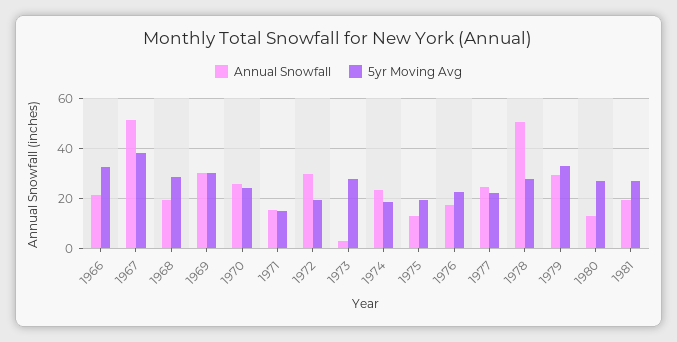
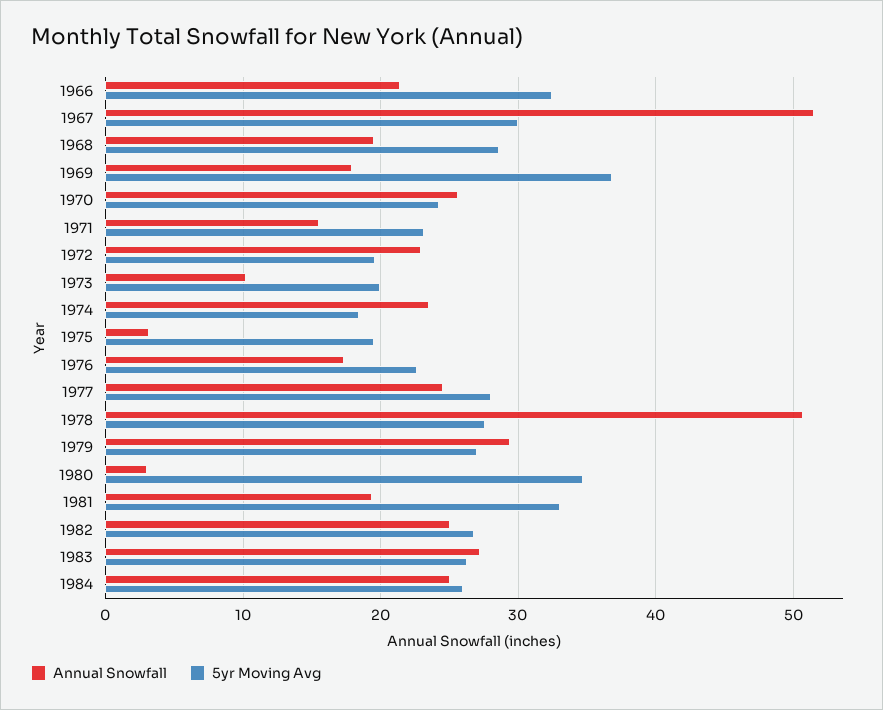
5yr Moving Avg, 1967: 37.5 -> 30
Annual Snowfall, 1969: 30 -> 18
5yr Moving Avg, 1969: 30 -> 37
5yr Moving Avg, 1971: 15 -> 23
Annual Snowfall, 1972: 30 -> 23
Annual Snowfall, 1973: 2.5 -> 10
5yr Moving Avg, 1973: 27.5 -> 20
Annual Snowfall, 1975: 12.5 -> 3
5yr Moving Avg, 1977: 22.5 -> 28
5yr Moving Avg, 1979: 32.5 -> 27
Annual Snowfall, 1980: 12.5 -> 3
5yr Moving Avg, 1980: 27.5 -> 35
5yr Moving Avg, 1981: 27.5 -> 33
Annual Snowfall, 1982: none -> 25
5yr Moving Avg, 1982: none -> 27
Annual Snowfall, 1983: none -> 27
5yr Moving Avg, 1983: none -> 26
Annual Snowfall, 1984: none -> 25
5yr Moving Avg, 1984: none -> 26

